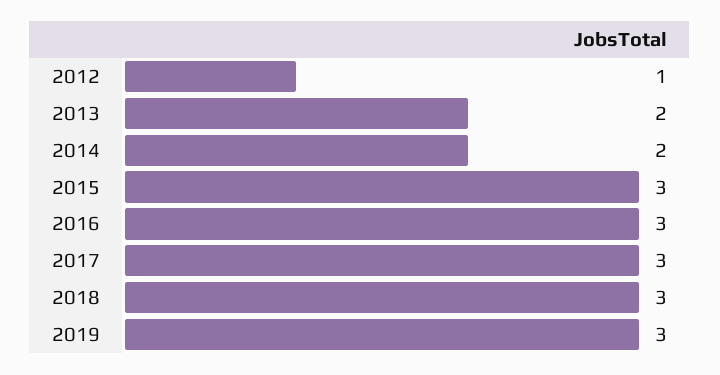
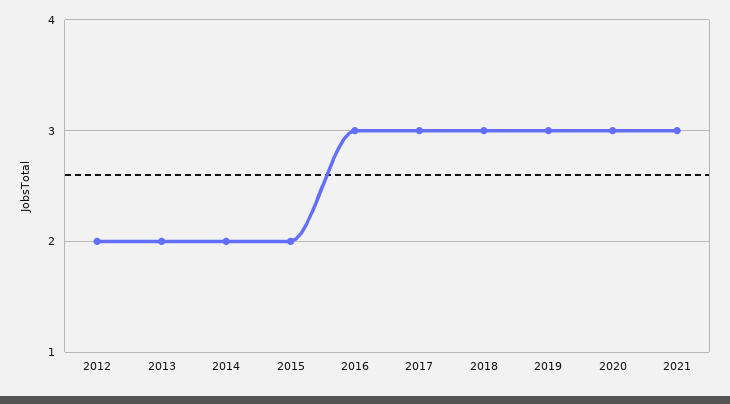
2012: 1 -> 2
2015: 3 -> 2
2020: none -> 3
2021: none -> 3

